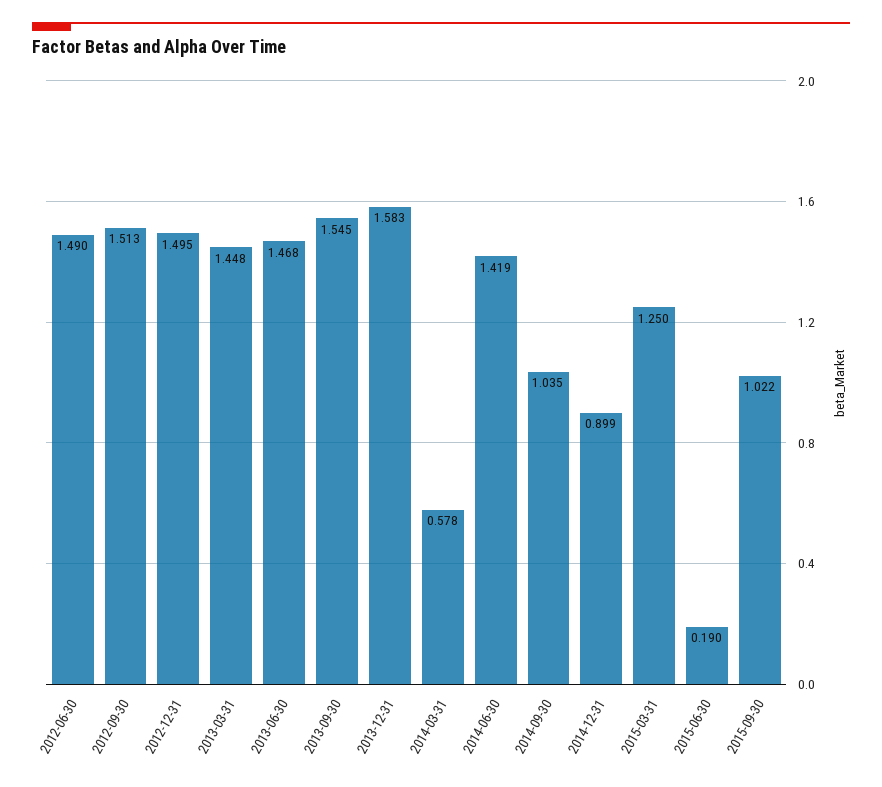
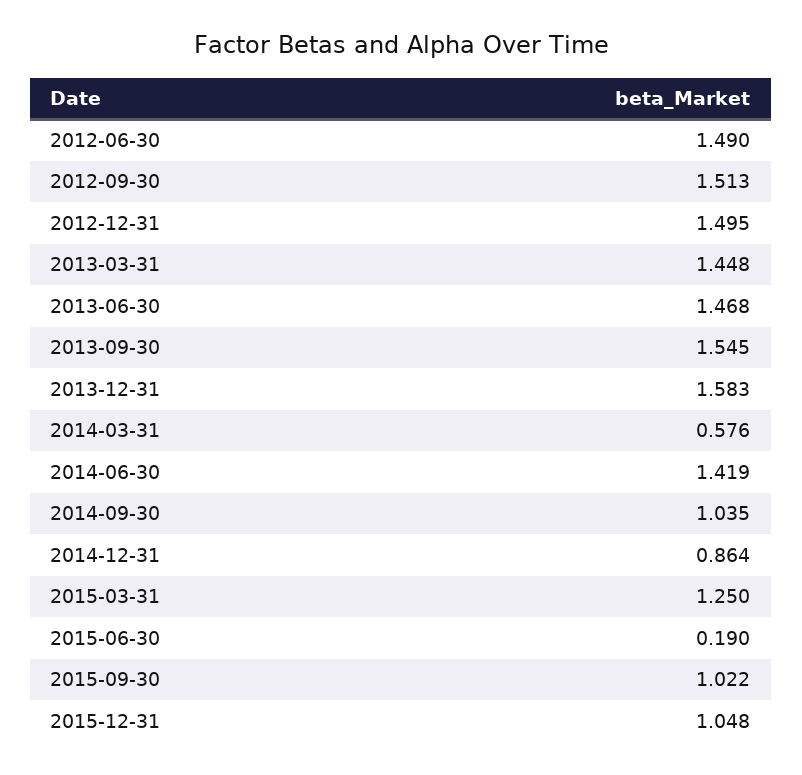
2014-03-31: 0.578 -> 0.576
2014-12-31: 0.899 -> 0.864
2015-12-31: none -> 1.048

